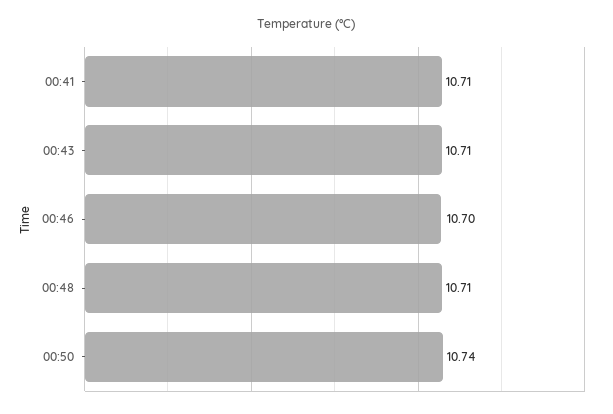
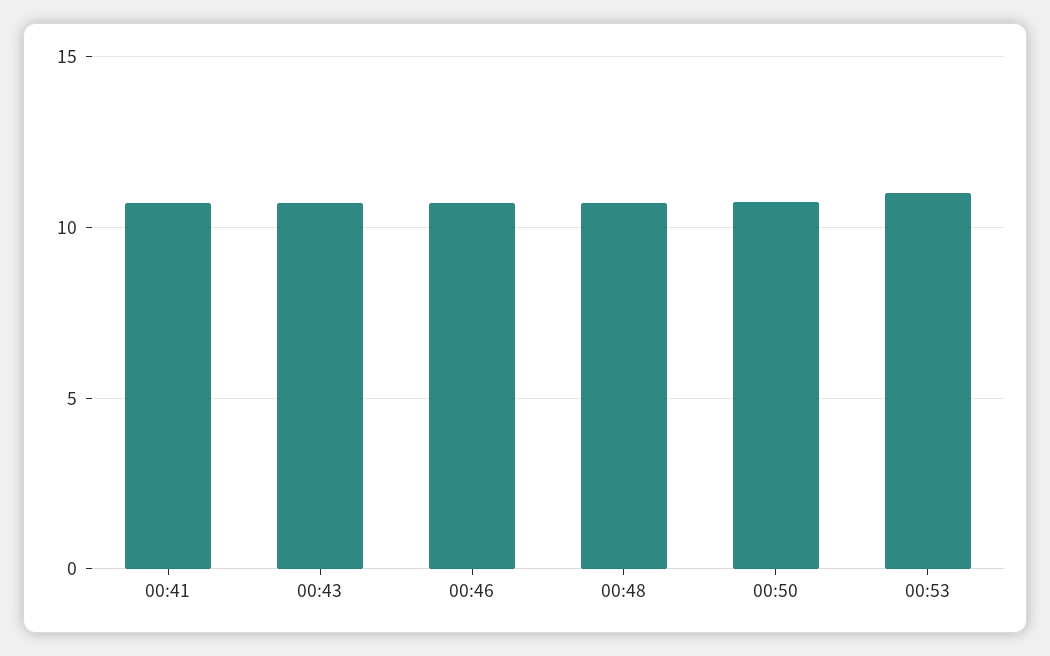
00:53: none -> 11

